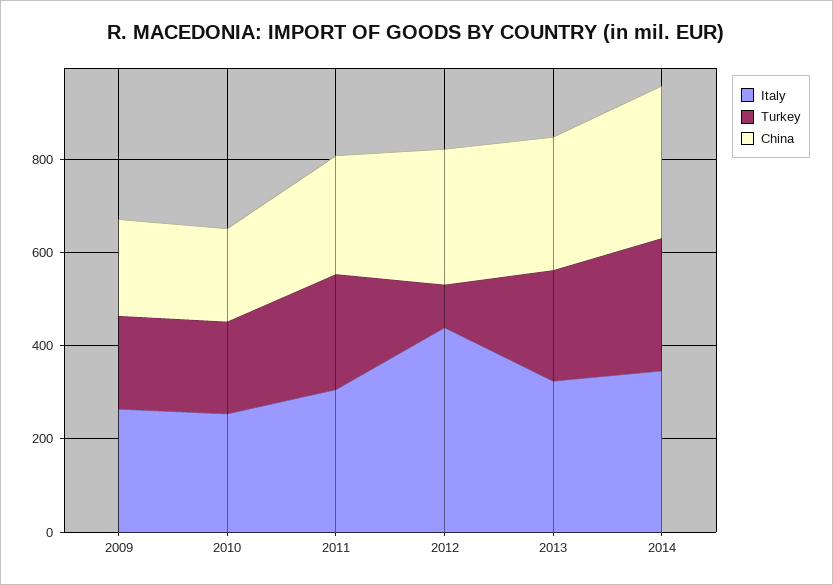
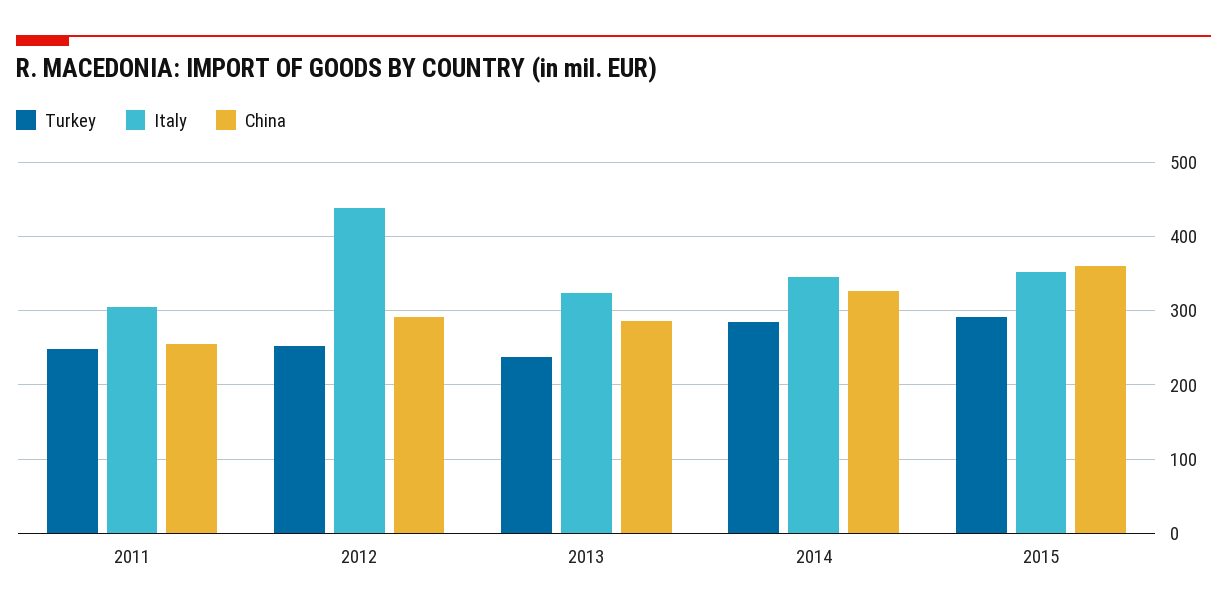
Italy, 2009: 250 -> none
Turkey, 2009: 200 -> none
China, 2009: 200 -> none
Italy, 2010: 250 -> none
Turkey, 2010: 200 -> none
China, 2010: 200 -> none
Turkey, 2012: 100 -> 250
Turkey, 2015: none -> 290
Italy, 2015: none -> 350
China, 2015: none -> 360

